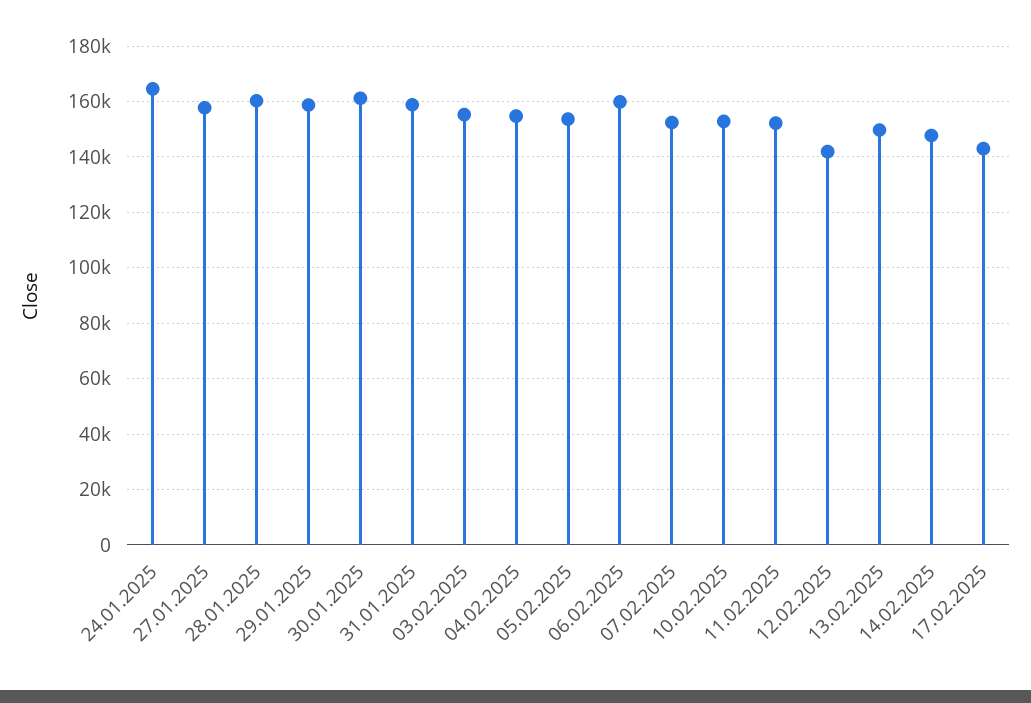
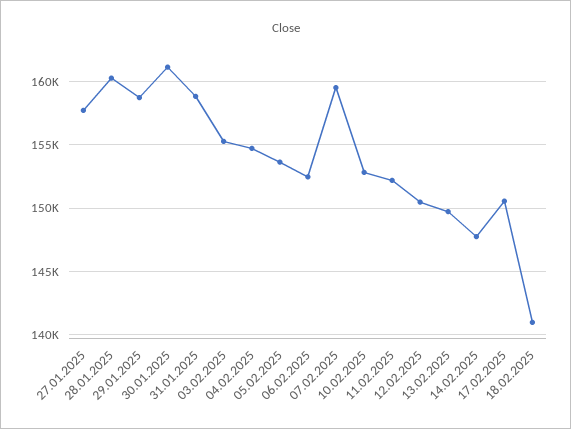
24.01.2025: 165000 -> none
06.02.2025: 160000 -> 152500
07.02.2025: 152500 -> 159500
12.02.2025: 142500 -> 150500
17.02.2025: 142500 -> 150500
18.02.2025: none -> 141000

